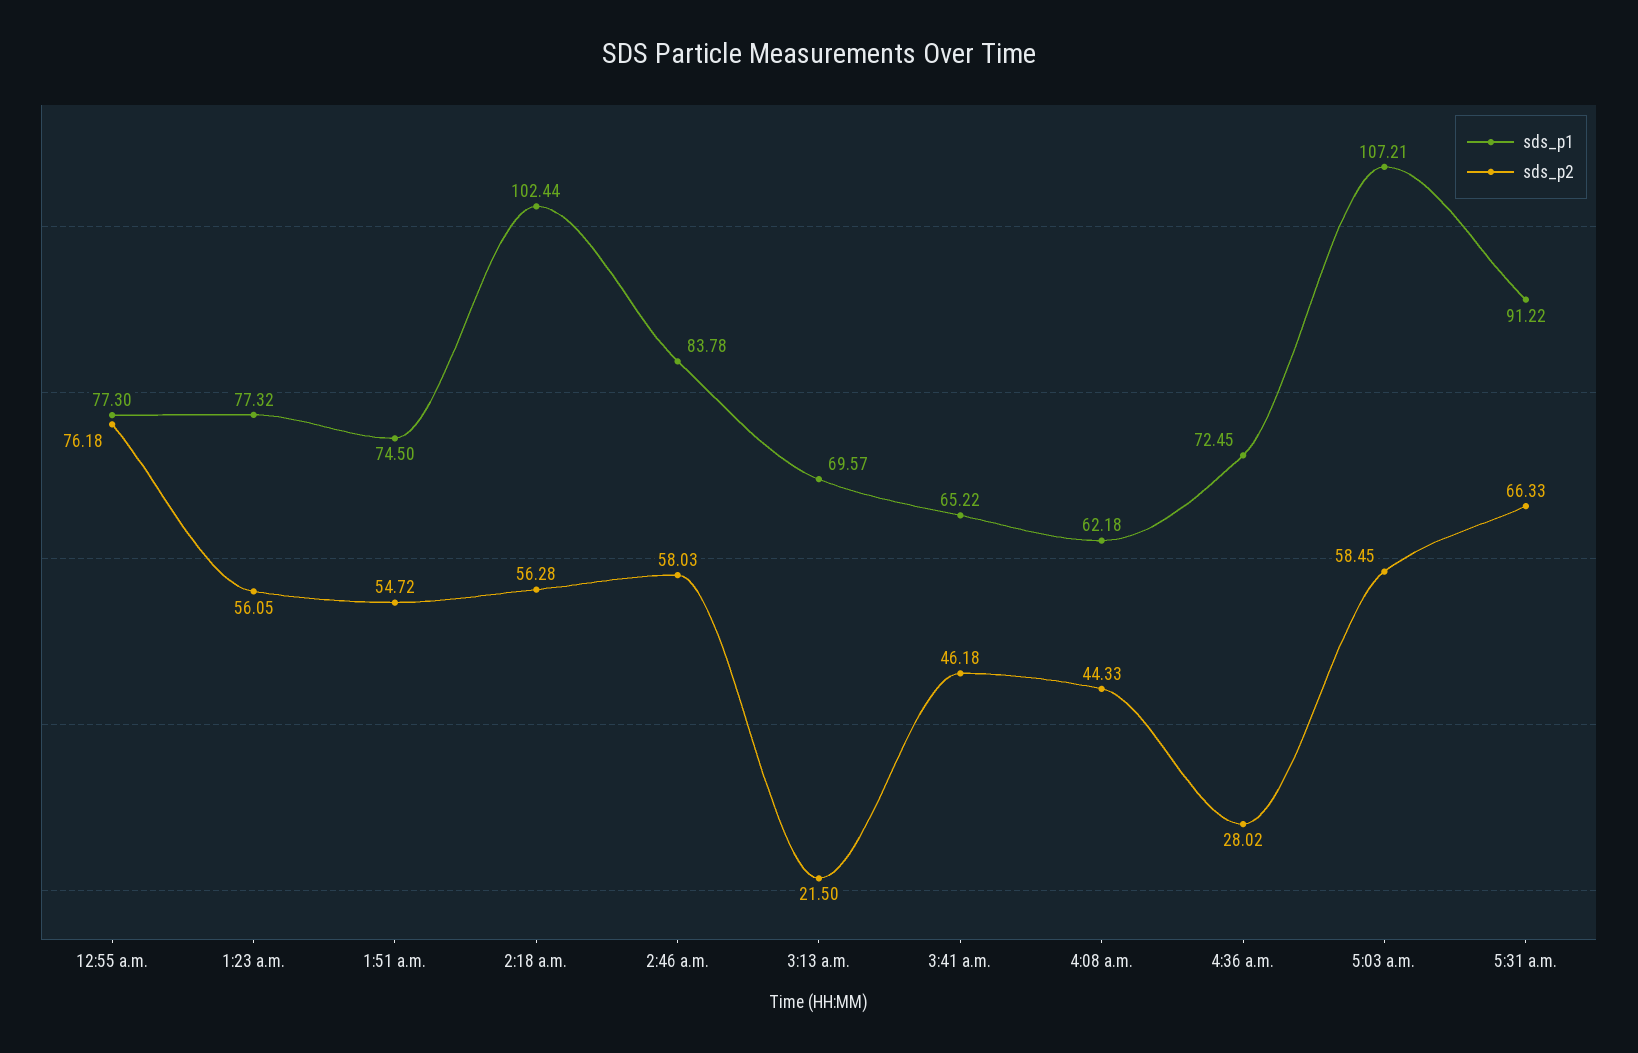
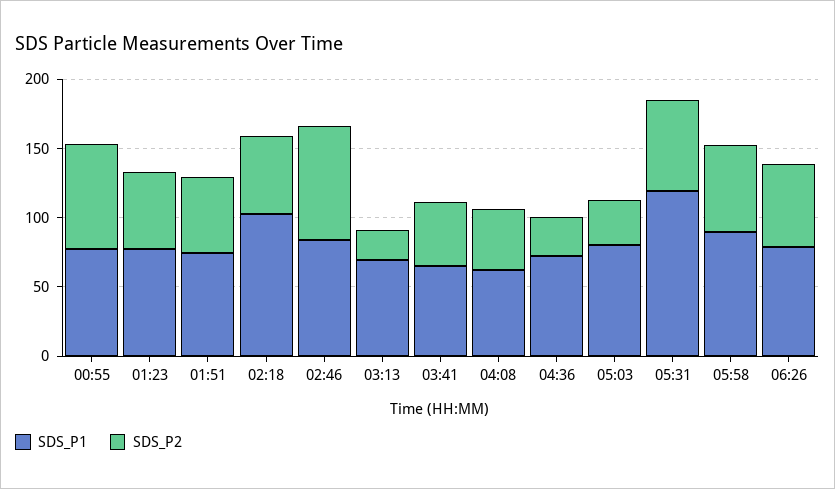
sds_p2, 2:46 a.m.: 58.03 -> 80
sds_p1, 5:03 a.m.: 107.21 -> 80
sds_p2, 5:03 a.m.: 58.45 -> 30
sds_p1, 5:31 a.m.: 91.22 -> 120
sds_p1, 05:58: none -> 90
sds_p2, 05:58: none -> 60
sds_p1, 06:26: none -> 80
sds_p2, 06:26: none -> 60

